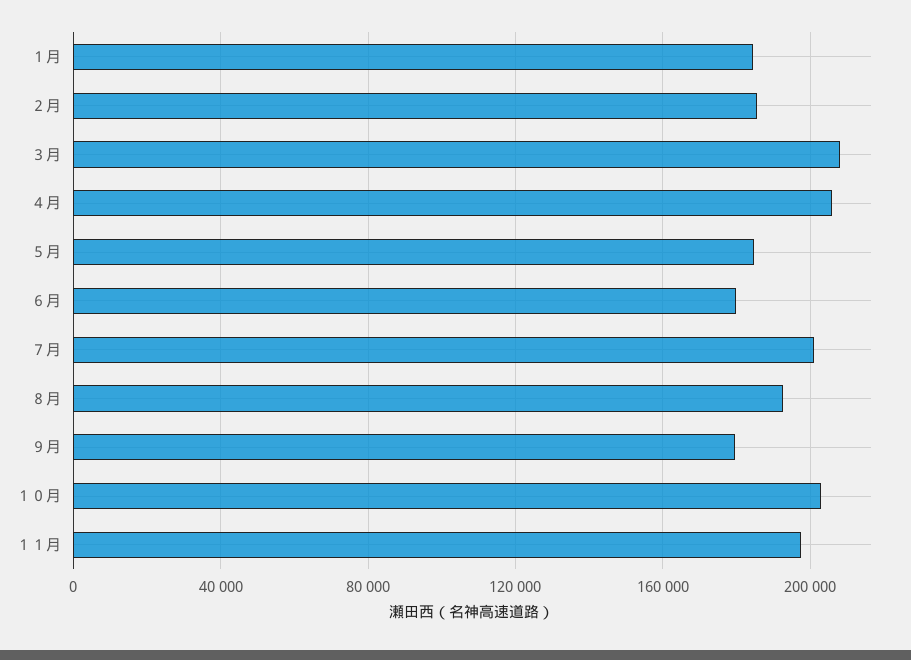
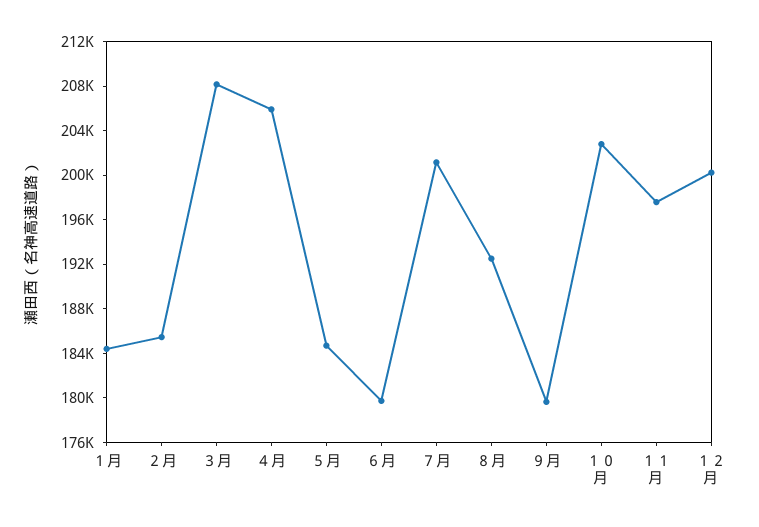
１２月: none -> 200000

